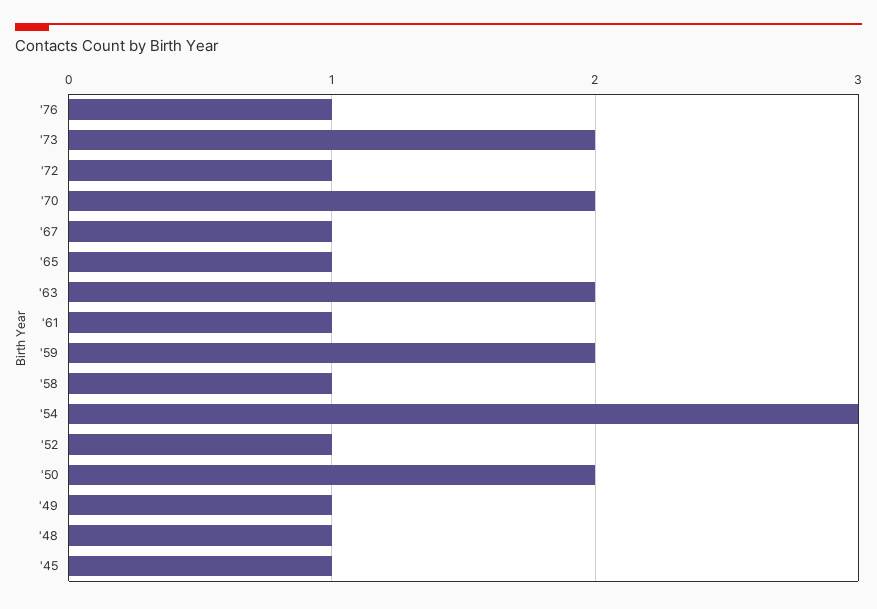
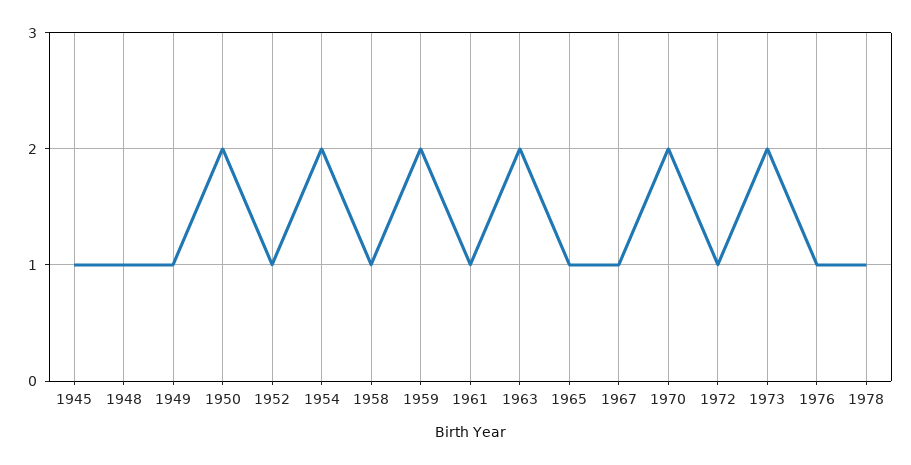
'54: 3 -> 2
1978: none -> 1

